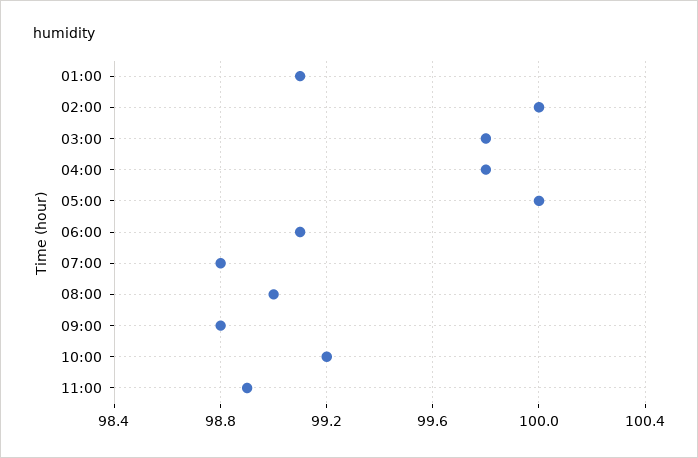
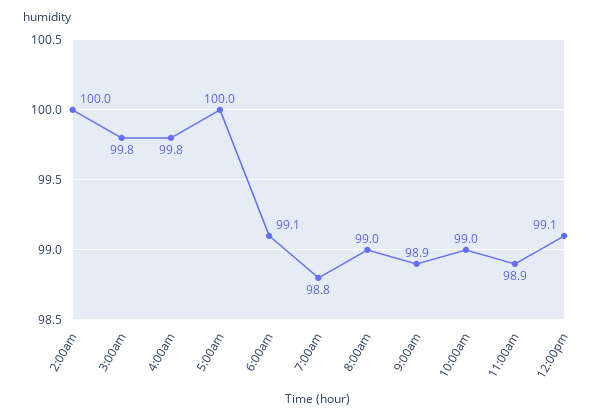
01:00: 99.1 -> none
09:00: 98.8 -> 98.9
10:00: 99.2 -> 99
12:00pm: none -> 99.1

